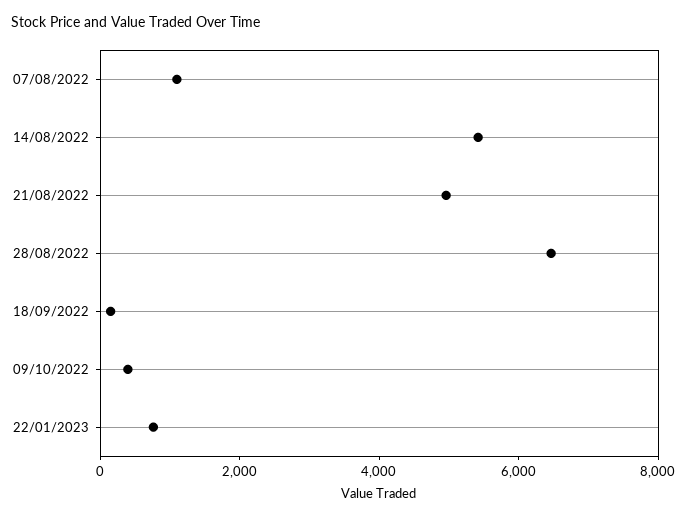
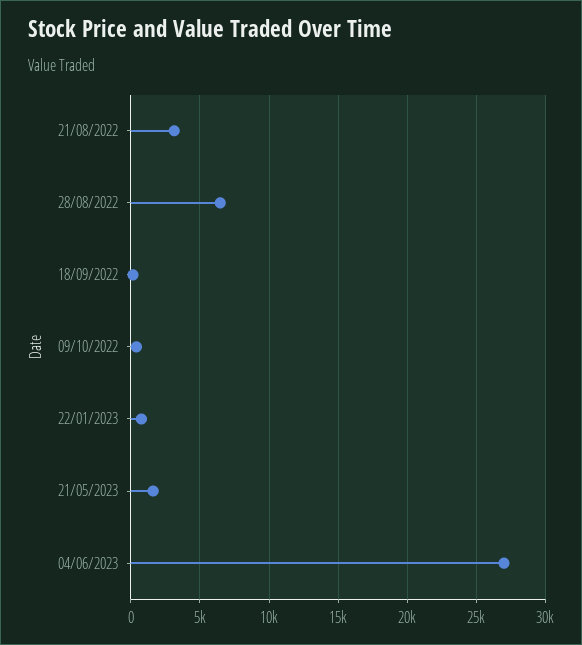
07/08/2022: 1000 -> none
14/08/2022: 5500 -> none
21/08/2022: 5000 -> 3000
21/05/2023: none -> 1500
04/06/2023: none -> 27000

